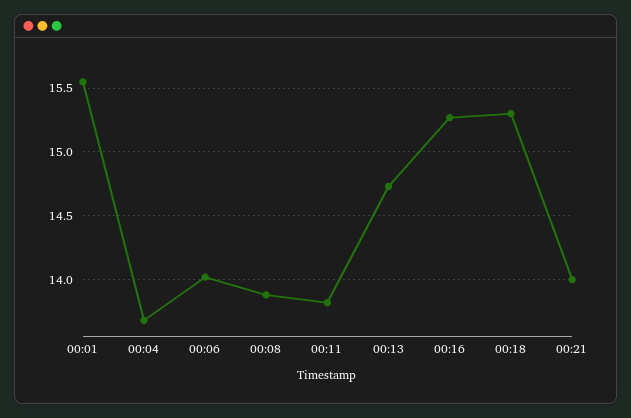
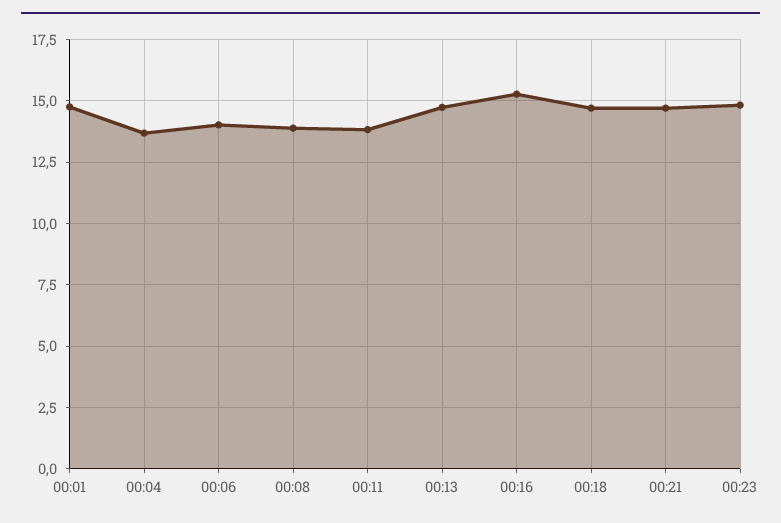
00:01: 15.55 -> 14.75
00:18: 15.3 -> 14.75
00:21: 14 -> 14.75
00:23: none -> 14.75

